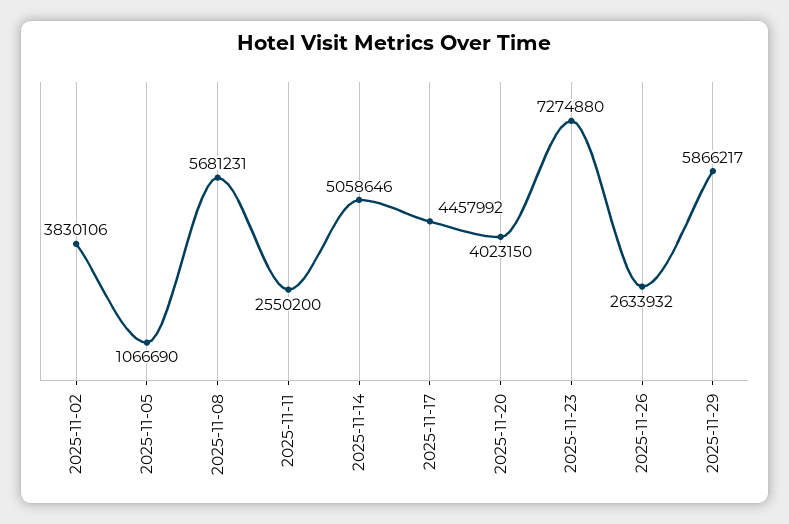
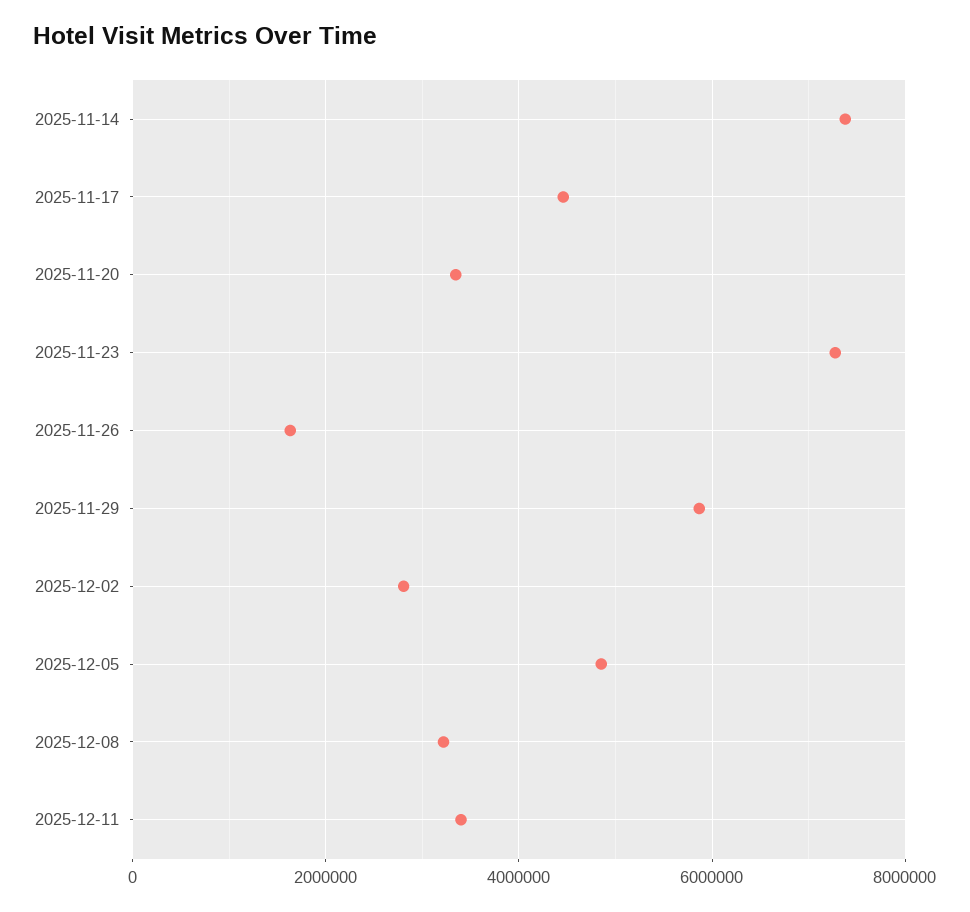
2025-11-02: 3830106 -> none
2025-11-05: 1066690 -> none
2025-11-08: 5681231 -> none
2025-11-11: 2550200 -> none
2025-11-14: 5058646 -> 7400000
2025-11-20: 4023150 -> 3400000
2025-11-26: 2633932 -> 1600000
2025-12-02: none -> 2800000
2025-12-05: none -> 4800000
2025-12-08: none -> 3200000
2025-12-11: none -> 3400000

